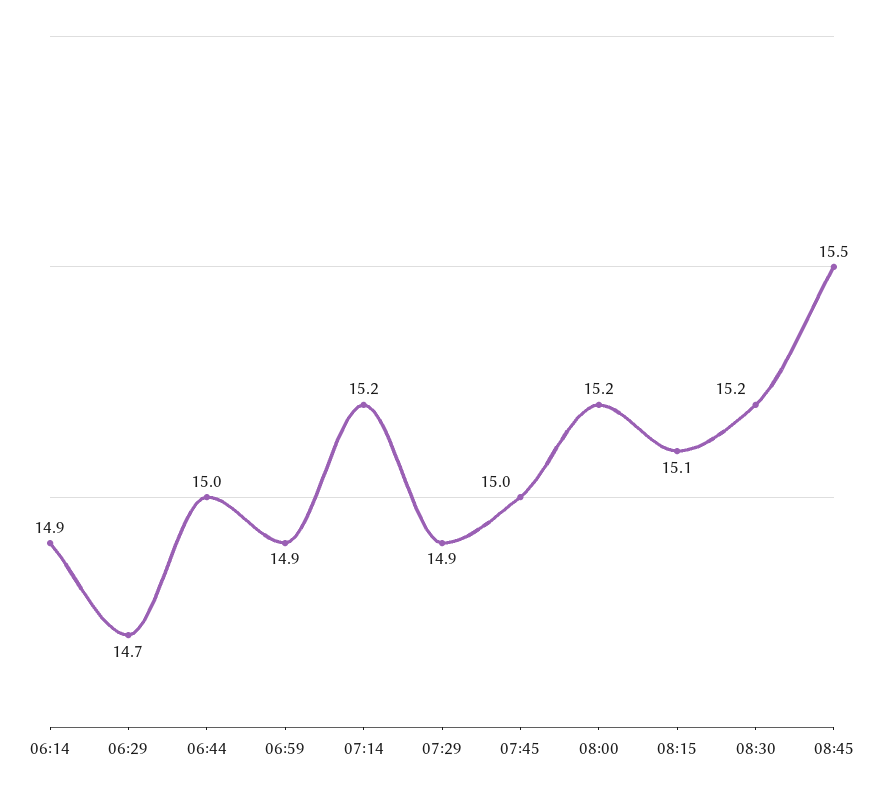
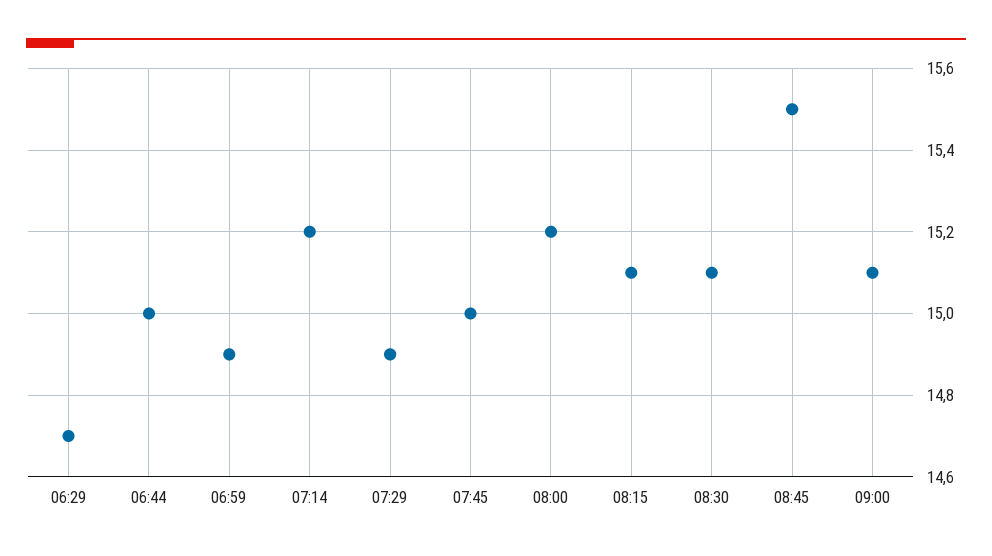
06:14: 14.9 -> none
08:30: 15.2 -> 15.1
09:00: none -> 15.1

